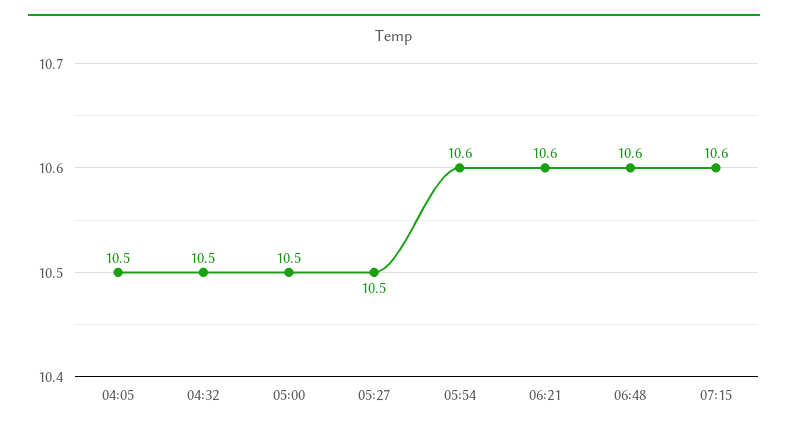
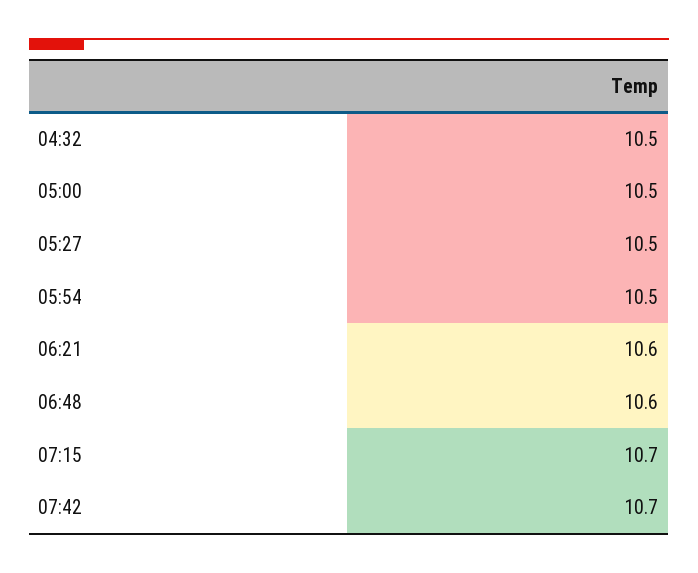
04:05: 10.5 -> none
05:54: 10.6 -> 10.5
07:15: 10.6 -> 10.7
07:42: none -> 10.7

